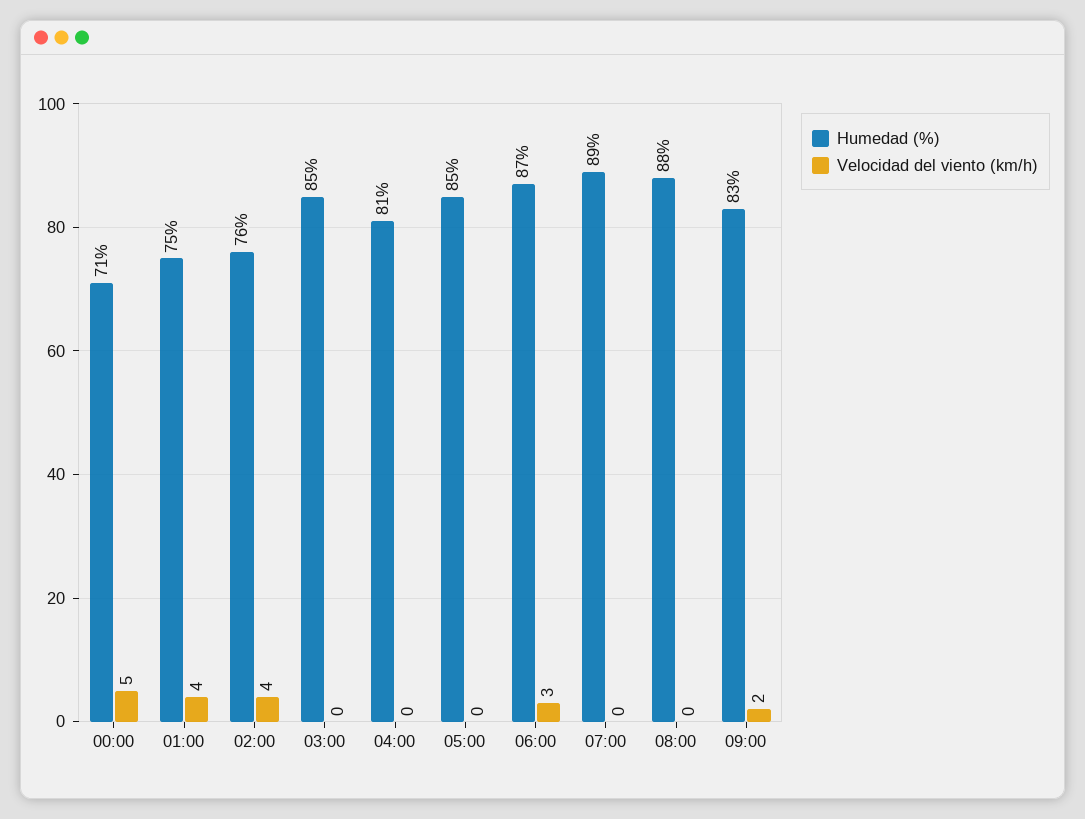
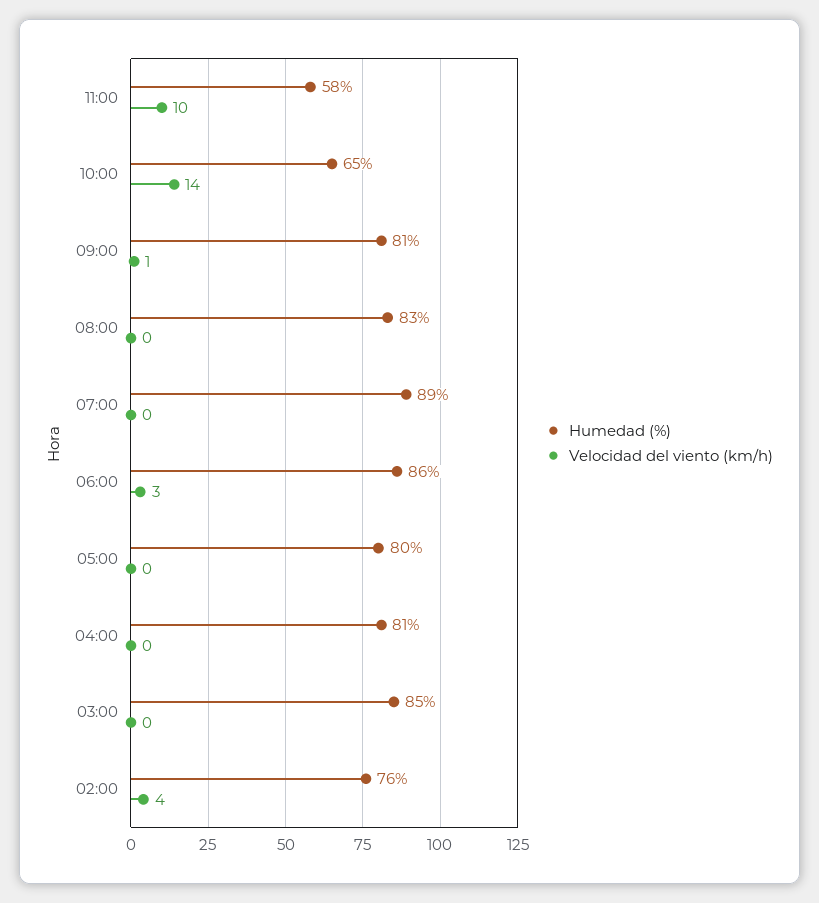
Humedad (%), 00:00: 71 -> none
Velocidad del viento (km/h), 00:00: 5 -> none
Humedad (%), 01:00: 75 -> none
Velocidad del viento (km/h), 01:00: 4 -> none
Humedad (%), 05:00: 85 -> 80
Humedad (%), 06:00: 87 -> 86
Humedad (%), 08:00: 88 -> 83
Humedad (%), 09:00: 83 -> 81
Velocidad del viento (km/h), 09:00: 2 -> 1
Humedad (%), 11:00: none -> 58
Velocidad del viento (km/h), 11:00: none -> 10
Humedad (%), 10:00: none -> 65
Velocidad del viento (km/h), 10:00: none -> 14

